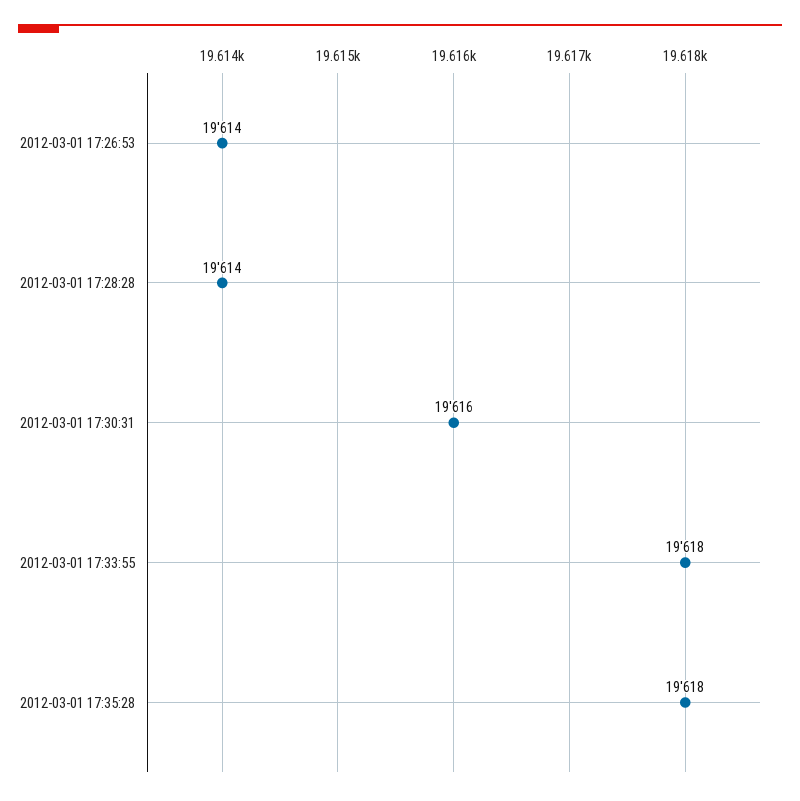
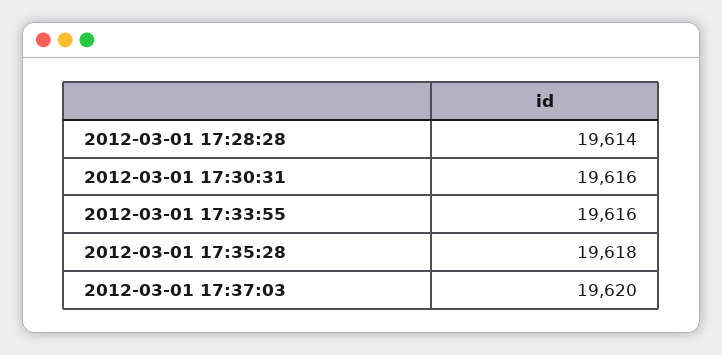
2012-03-01 17:26:53: 19614 -> none
2012-03-01 17:33:55: 19618 -> 19616
2012-03-01 17:37:03: none -> 19620

